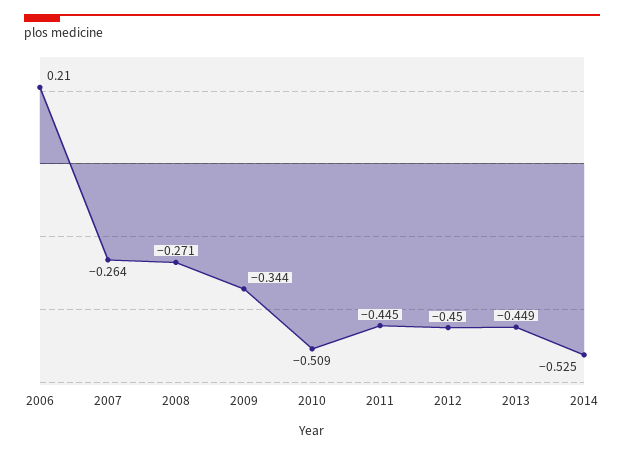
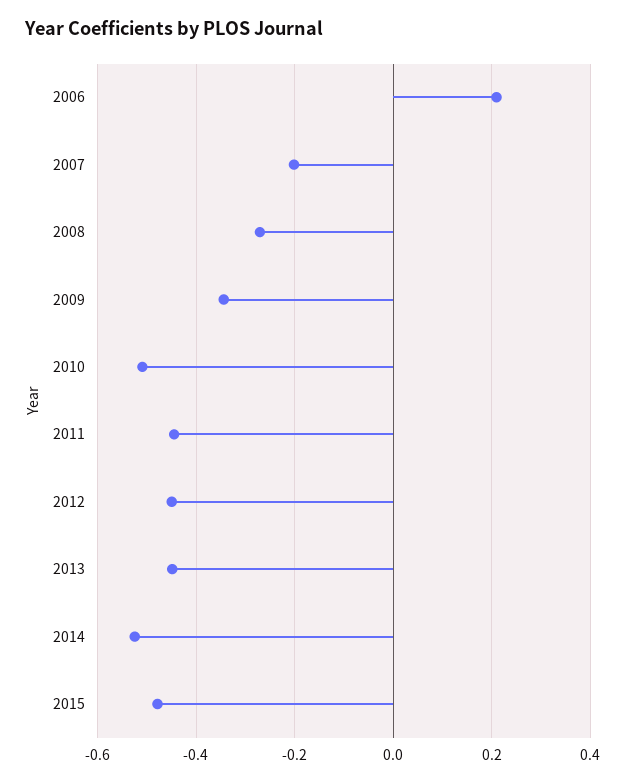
2007: -0.264 -> -0.2
2015: none -> -0.48

